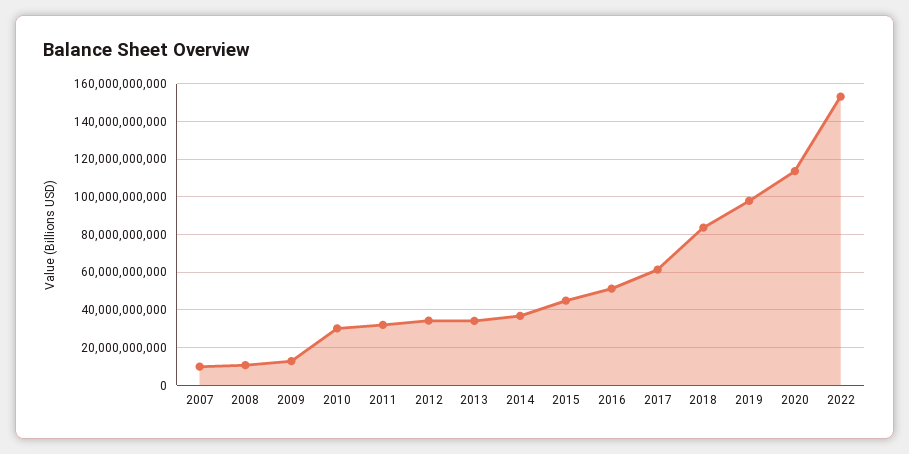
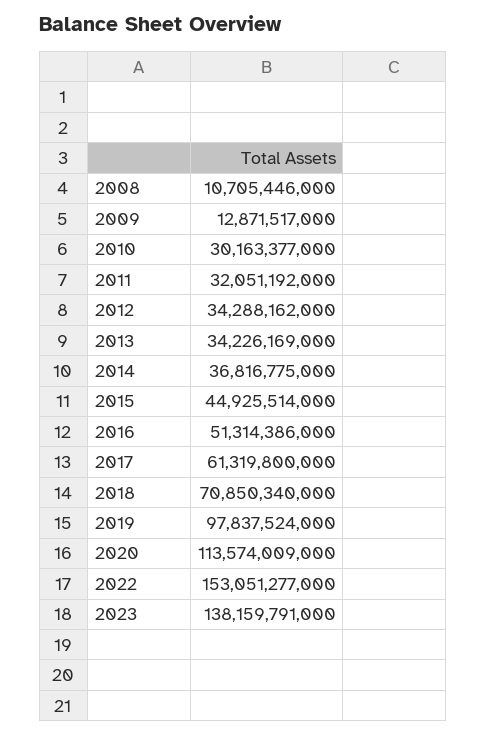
2007: 10000000000 -> none
2018: 85000000000 -> 70850340000
2023: none -> 138159791000

